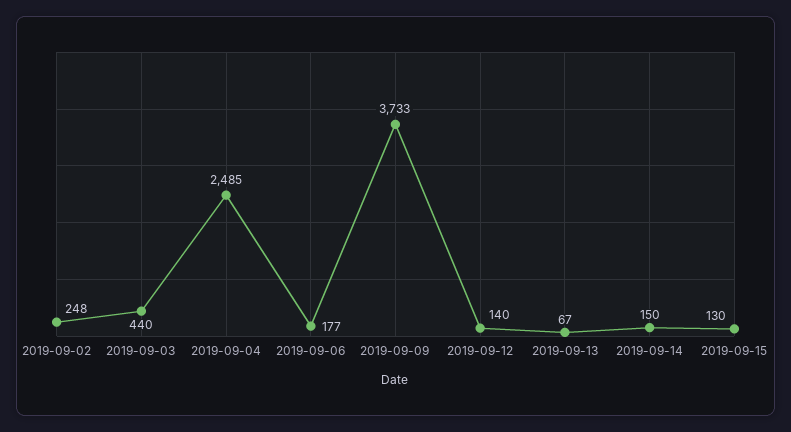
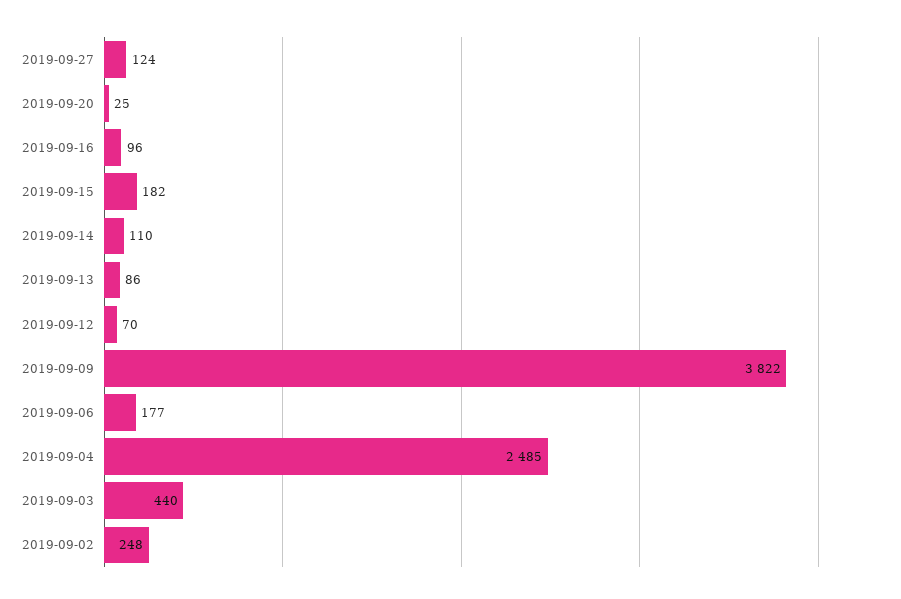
2019-09-09: 3733 -> 3822
2019-09-12: 140 -> 70
2019-09-13: 67 -> 86
2019-09-14: 150 -> 110
2019-09-15: 130 -> 182
2019-09-27: none -> 124
2019-09-20: none -> 25
2019-09-16: none -> 96

